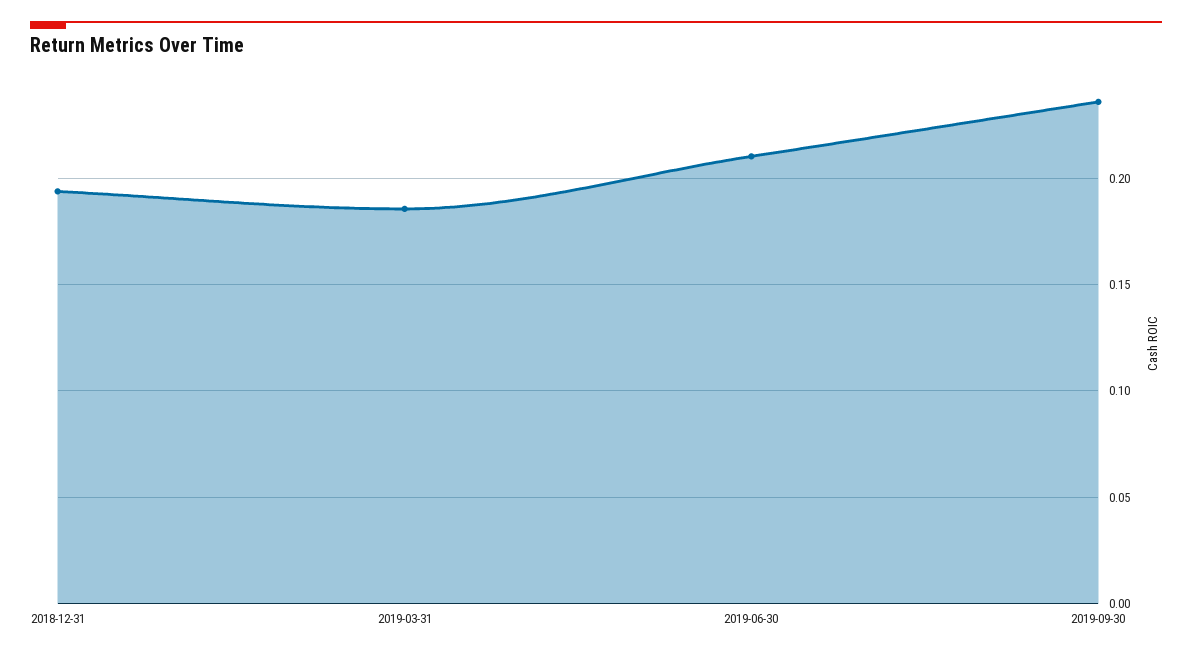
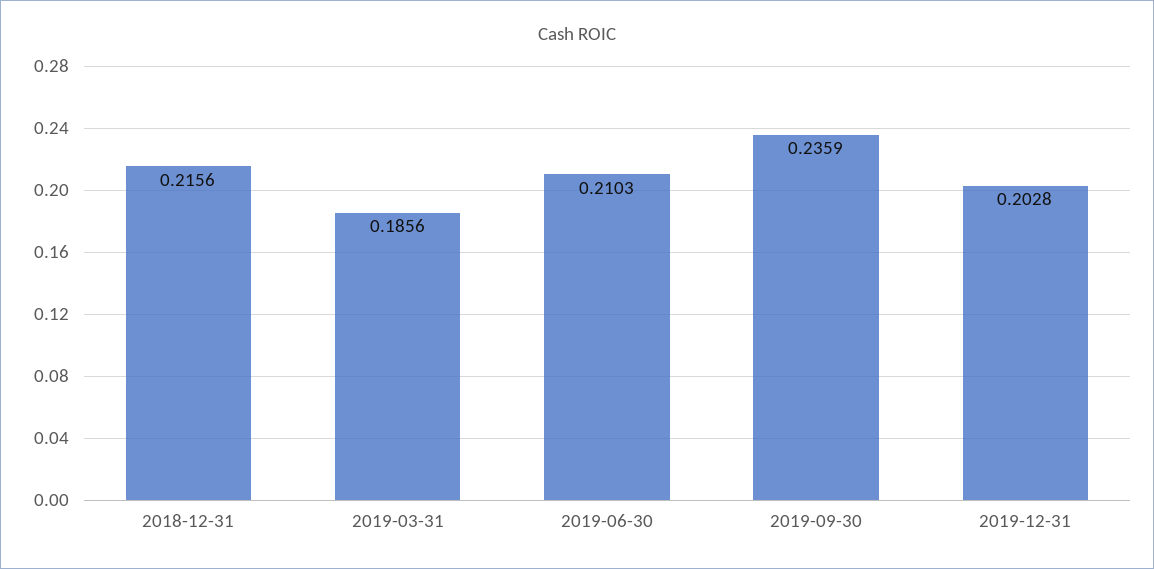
2018-12-31: 0.195 -> 0.2156
2019-12-31: none -> 0.2028

